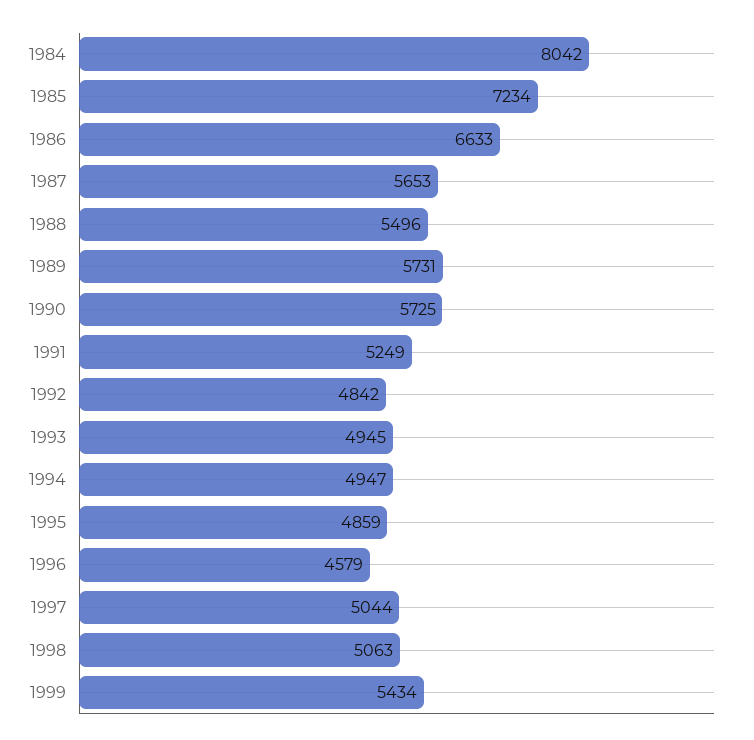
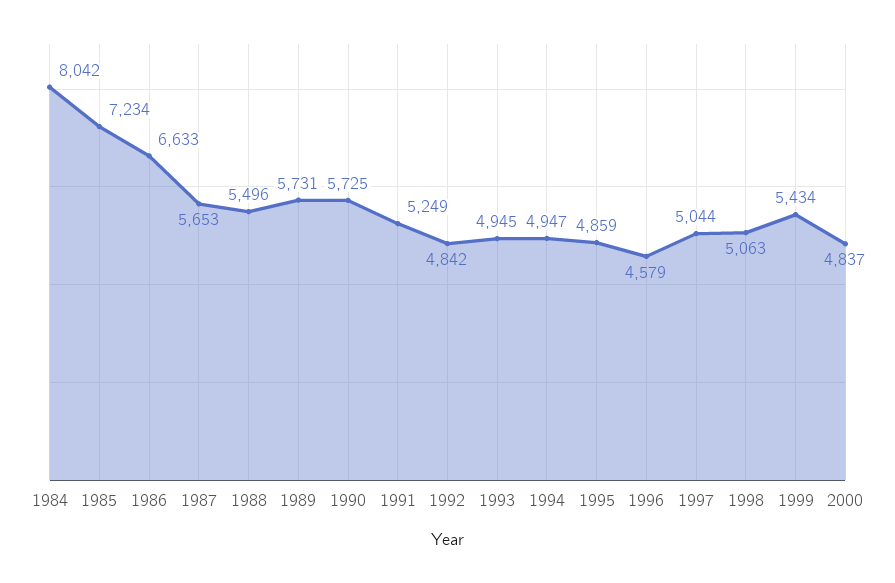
2000: none -> 4837

